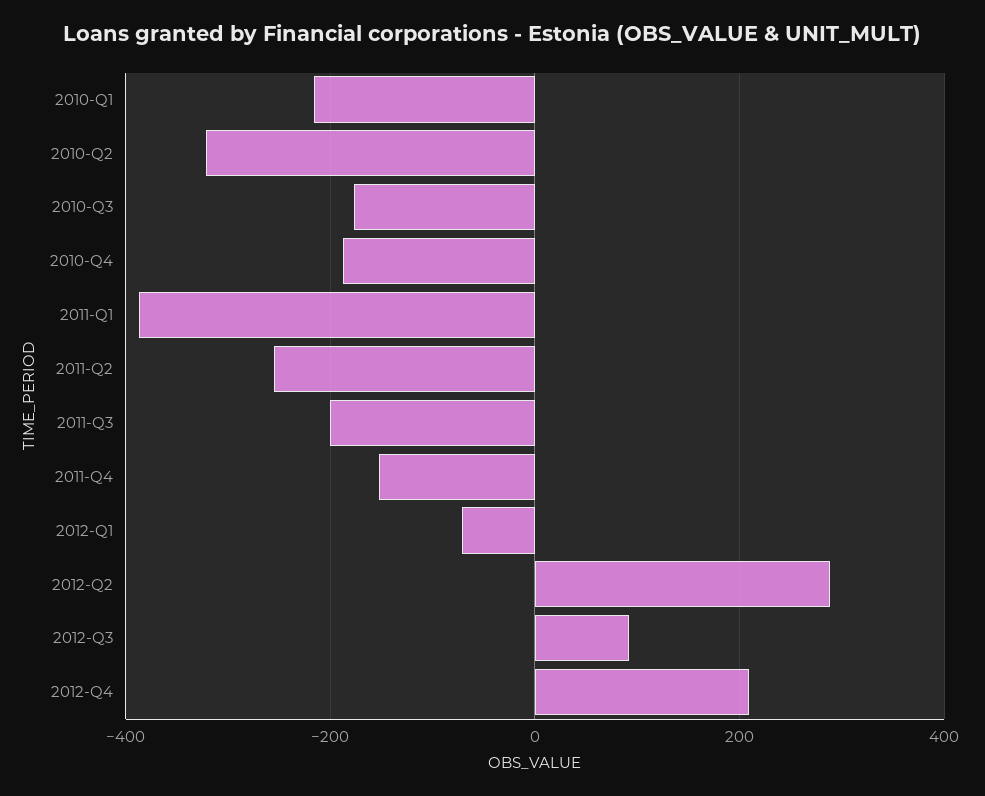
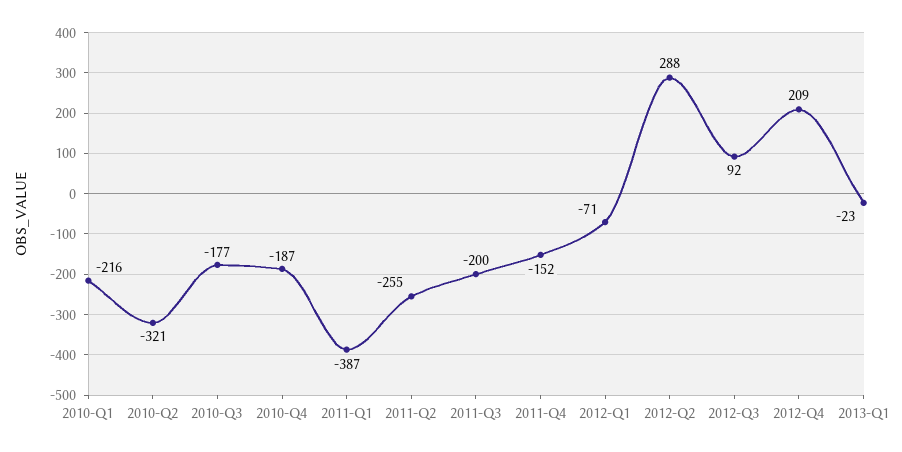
2013-Q1: none -> -23

